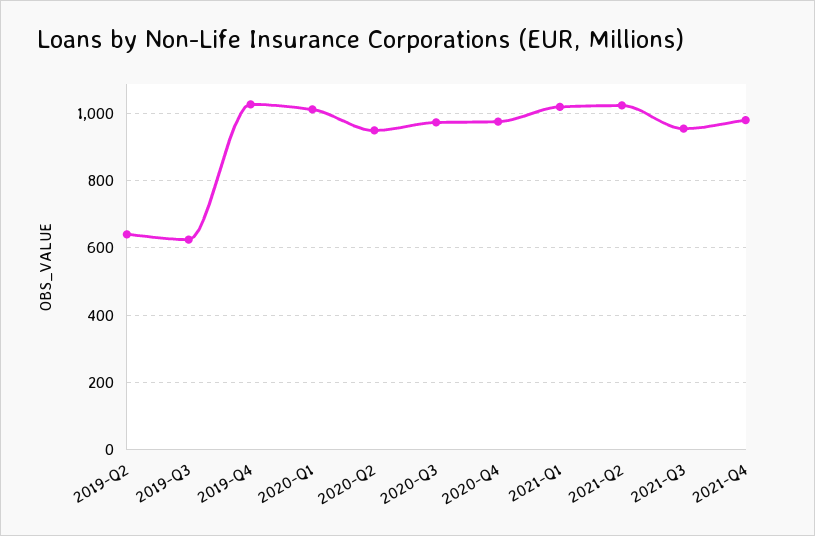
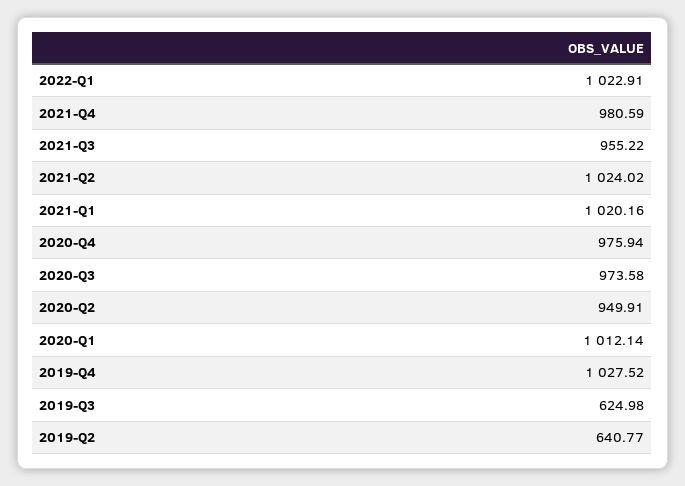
2022-Q1: none -> 1022.91

